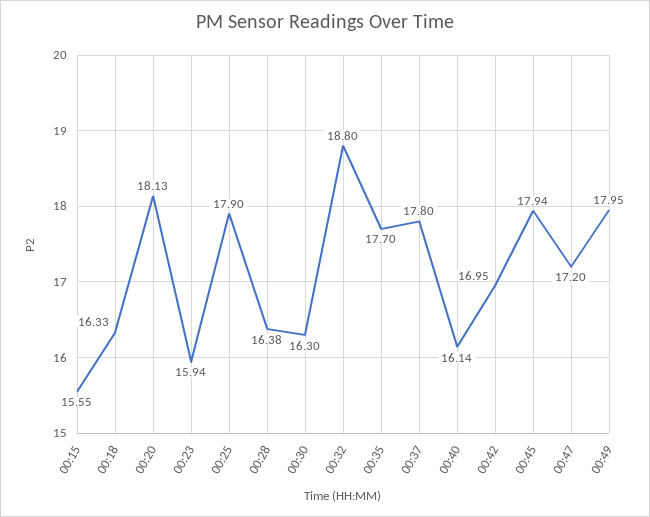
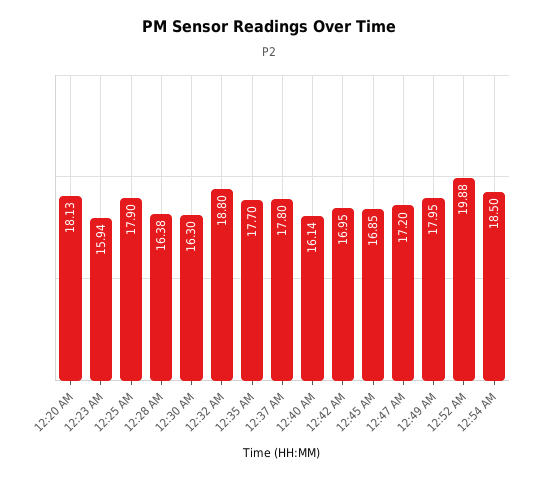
00:15: 15.55 -> none
00:18: 16.33 -> none
00:45: 17.94 -> 16.85
12:52 AM: none -> 19.88
12:54 AM: none -> 18.5

